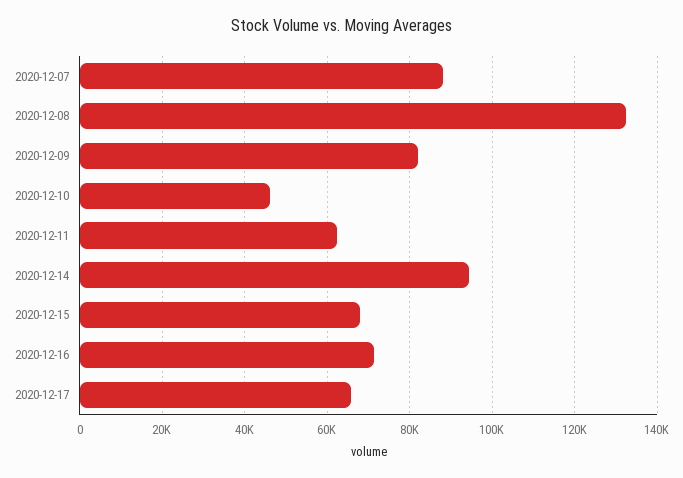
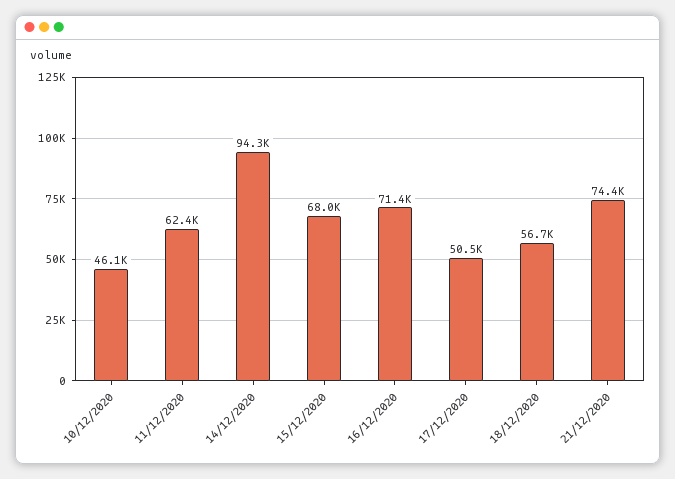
2020-12-07: 88000 -> none
2020-12-08: 132000 -> none
2020-12-09: 82000 -> none
2020-12-17: 66000 -> 50500
18/12/2020: none -> 56700
21/12/2020: none -> 74400

